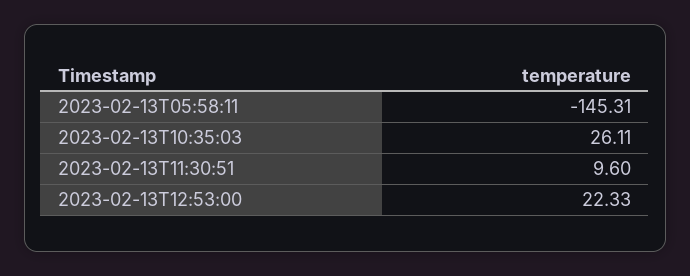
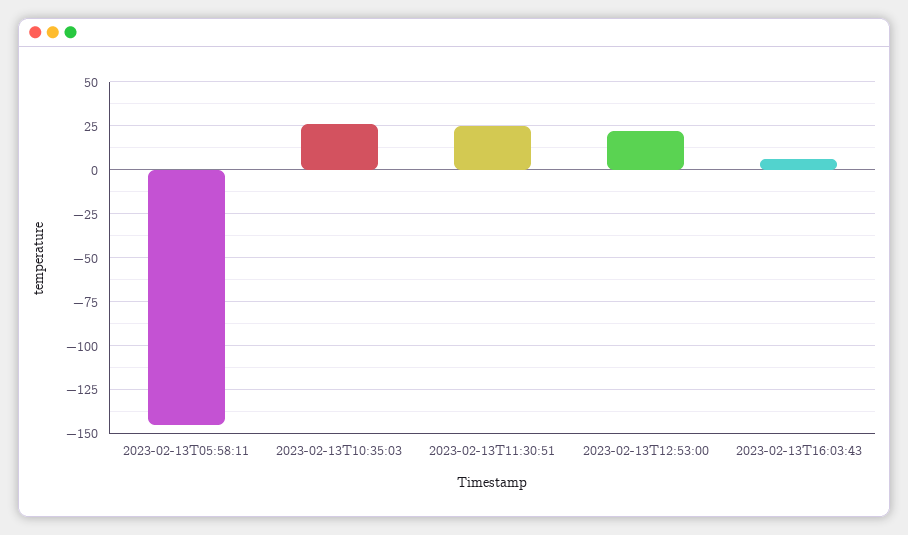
2023-02-13T11:30:51: 9.6 -> 25
2023-02-13T16:03:43: none -> 5

